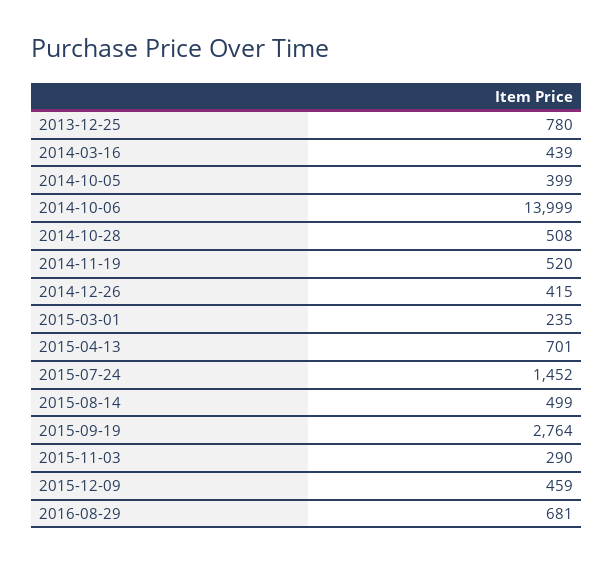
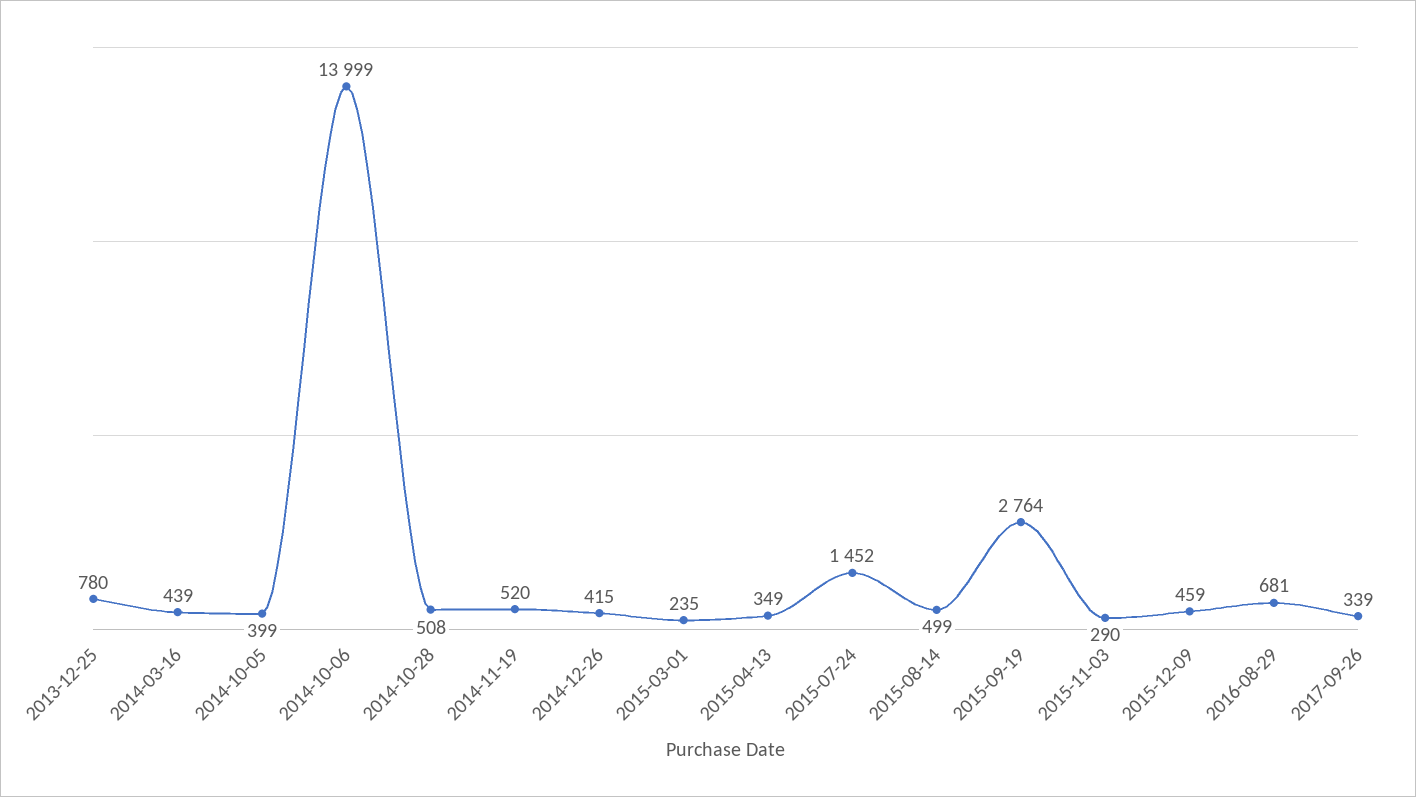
2015-04-13: 701 -> 349
2017-09-26: none -> 339

